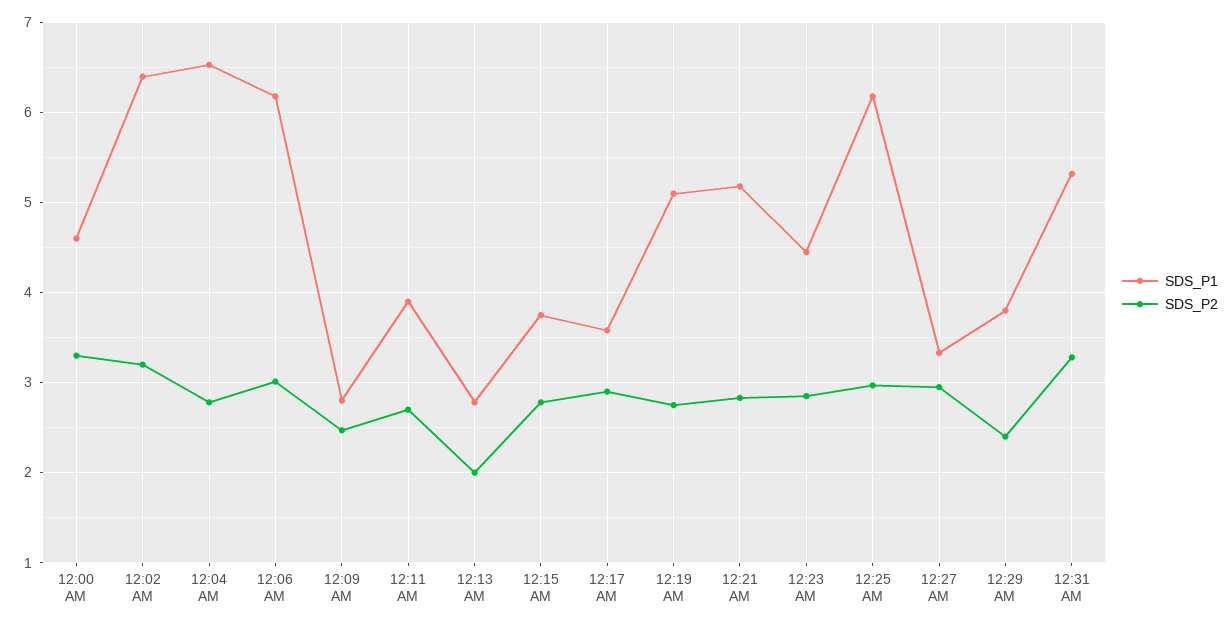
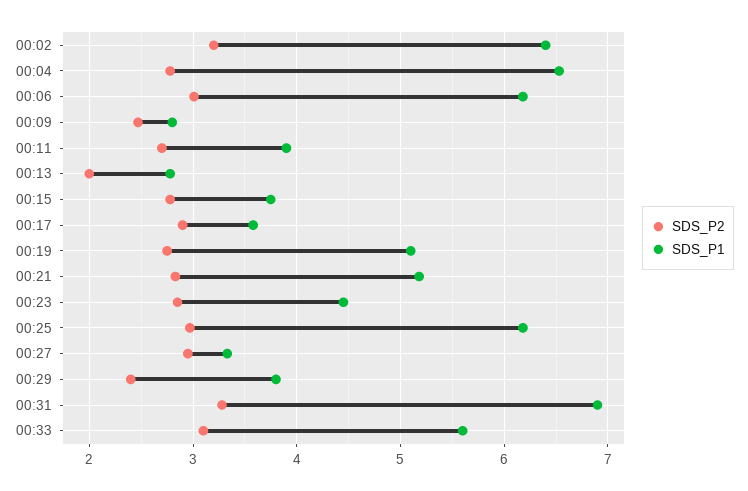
SDS_P1, 12:00 AM: 4.6 -> none
SDS_P2, 12:00 AM: 3.3 -> none
SDS_P1, 12:31 AM: 5.3 -> 6.9
SDS_P2, 00:33: none -> 3.1
SDS_P1, 00:33: none -> 5.6

